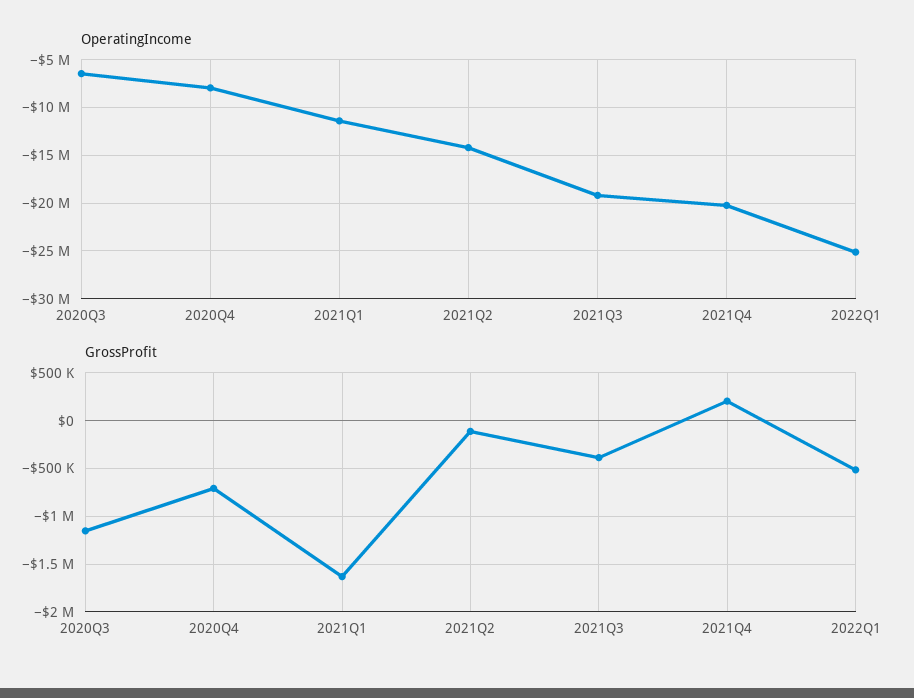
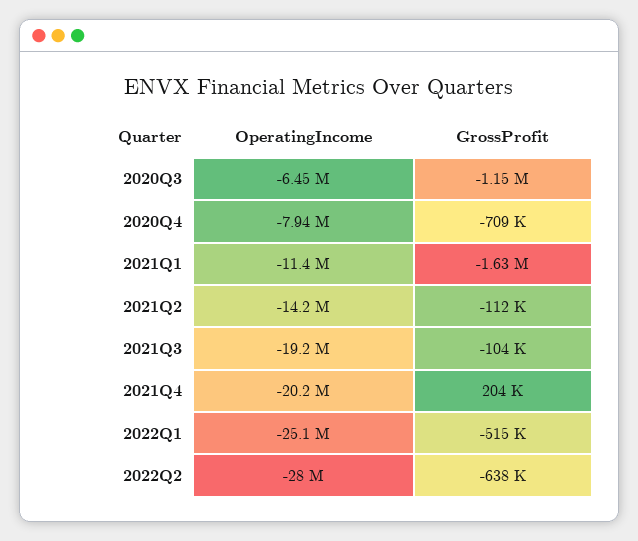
GrossProfit, 2021Q3: -400000 -> -104000
OperatingIncome, 2022Q2: none -> -28000000
GrossProfit, 2022Q2: none -> -638000

